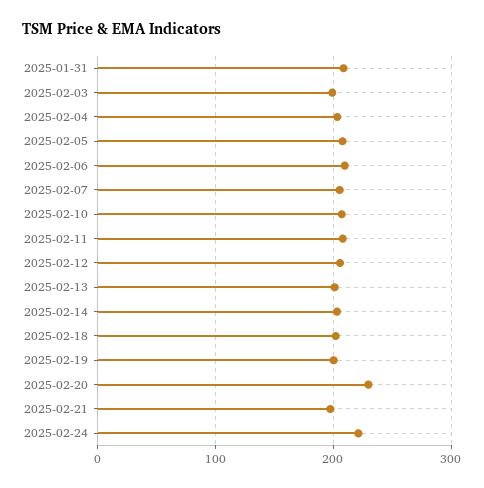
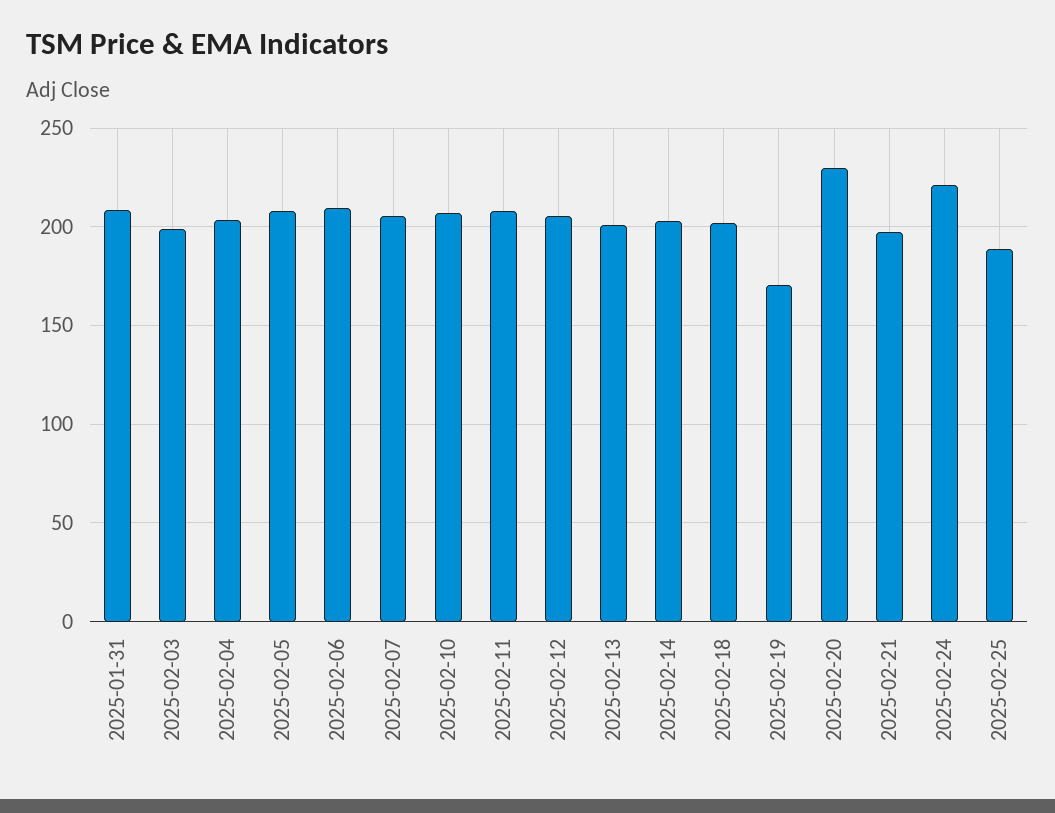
2025-02-19: 200 -> 170
2025-02-25: none -> 190

